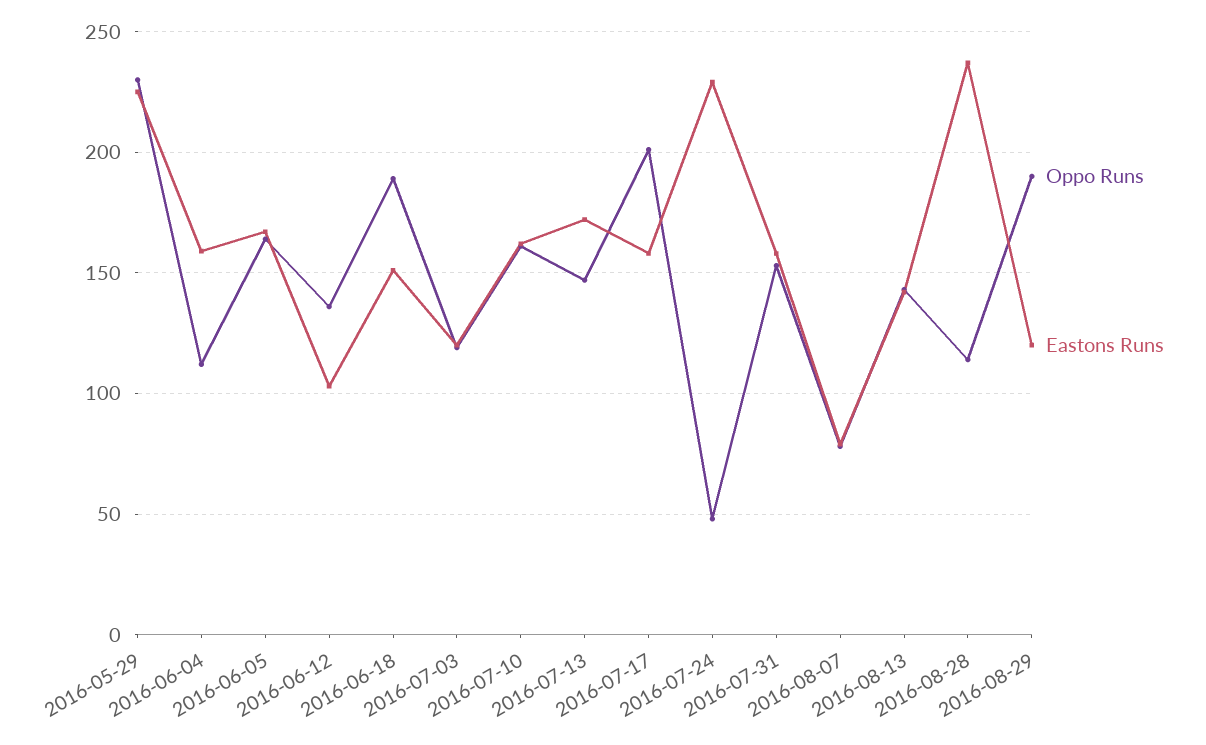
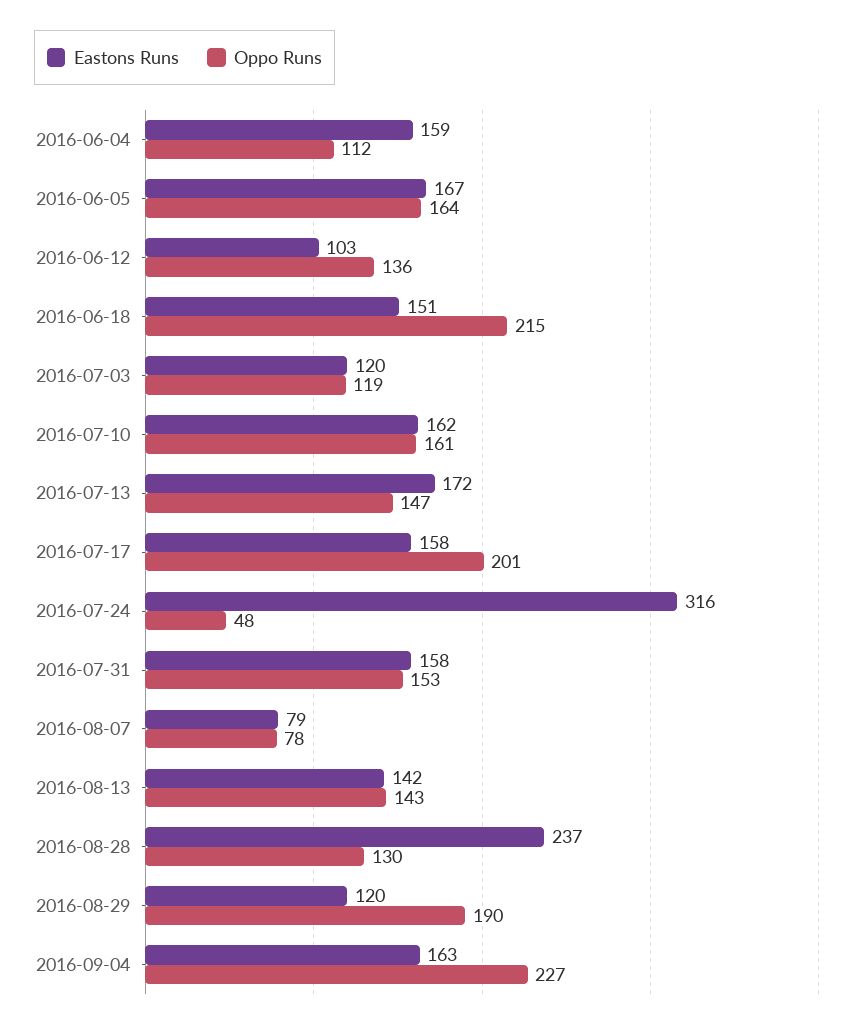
Oppo Runs, 2016-05-29: 230 -> none
Eastons Runs, 2016-05-29: 225 -> none
Oppo Runs, 2016-06-18: 190 -> 215
Eastons Runs, 2016-07-24: 230 -> 316
Oppo Runs, 2016-08-28: 115 -> 130
Eastons Runs, 2016-09-04: none -> 163
Oppo Runs, 2016-09-04: none -> 227

